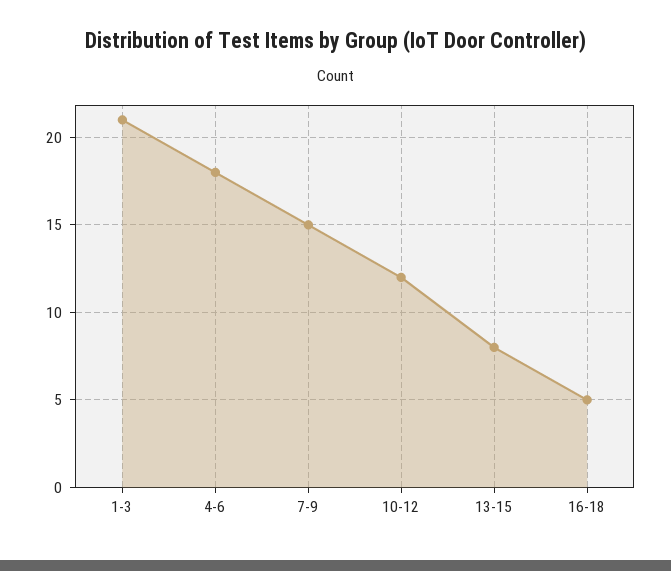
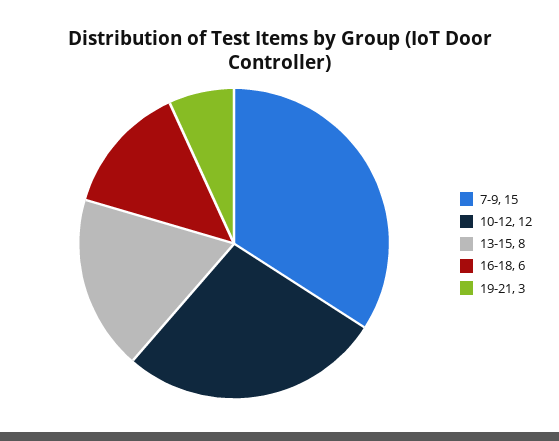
1-3: 21 -> none
4-6: 18 -> none
16-18: 5 -> 6
19-21: none -> 3

